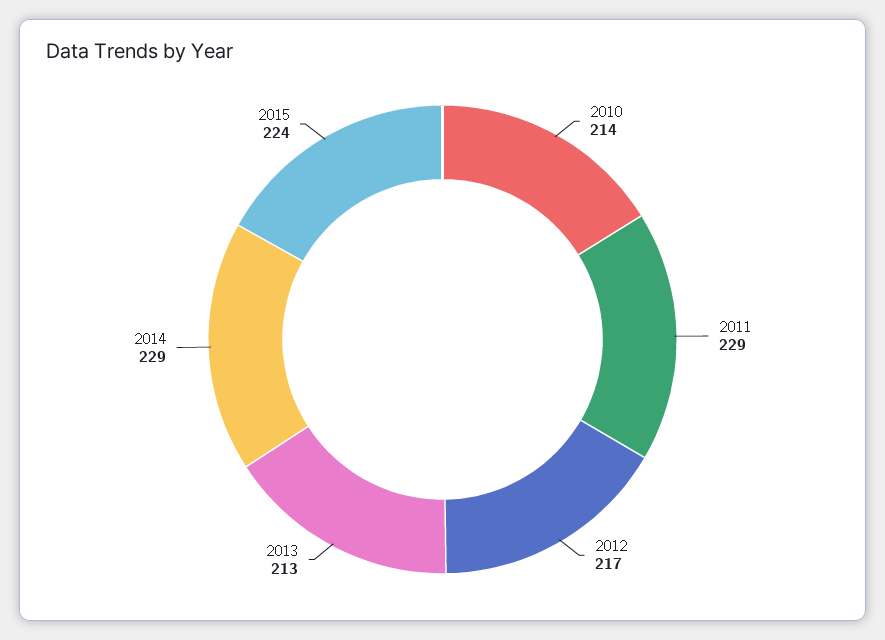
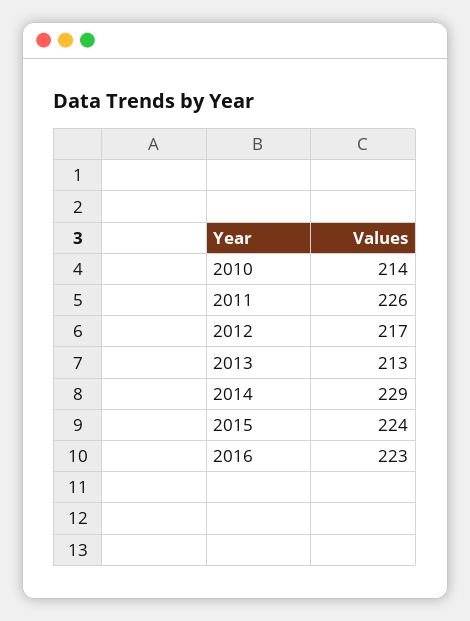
2011: 229 -> 226
2016: none -> 223

